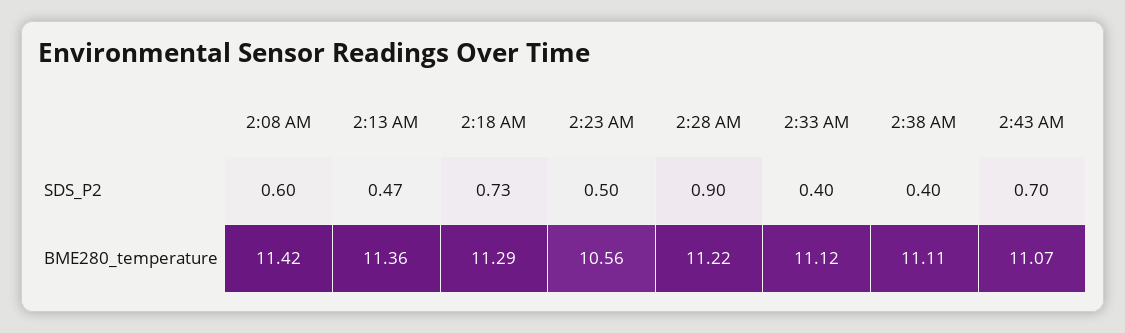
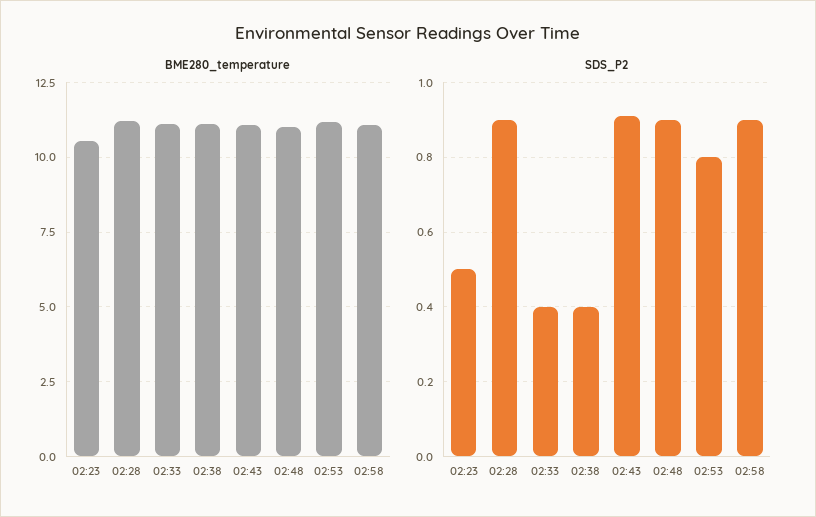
SDS_P2, 2:08 AM: 0.6 -> none
SDS_P2, 2:13 AM: 0.47 -> none
SDS_P2, 2:18 AM: 0.73 -> none
SDS_P2, 2:43 AM: 0.7 -> 0.9
BME280_temperature, 2:08 AM: 11.42 -> none
BME280_temperature, 2:13 AM: 11.36 -> none
BME280_temperature, 2:18 AM: 11.29 -> none
BME280_temperature, 02:48: none -> 11
BME280_temperature, 02:53: none -> 11.25
BME280_temperature, 02:58: none -> 11
SDS_P2, 02:48: none -> 0.9
SDS_P2, 02:53: none -> 0.8
SDS_P2, 02:58: none -> 0.9

